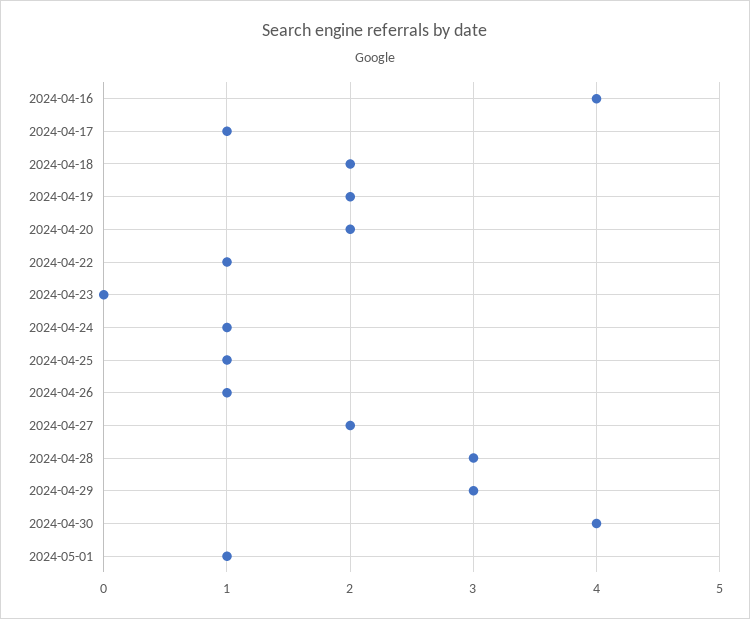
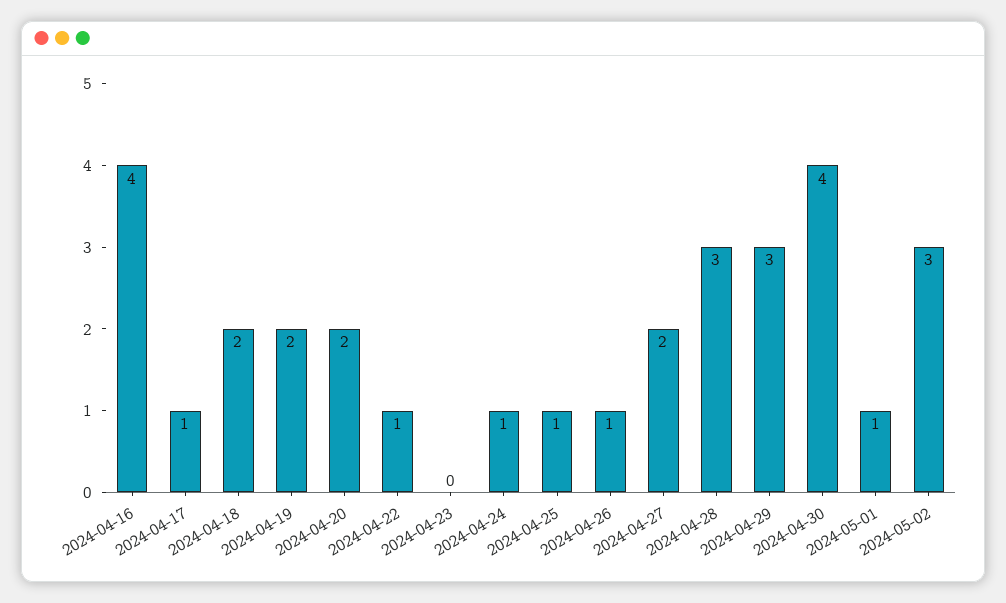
2024-05-02: none -> 3

